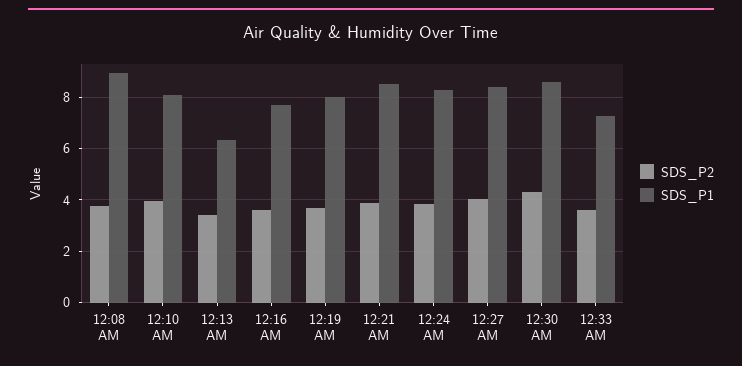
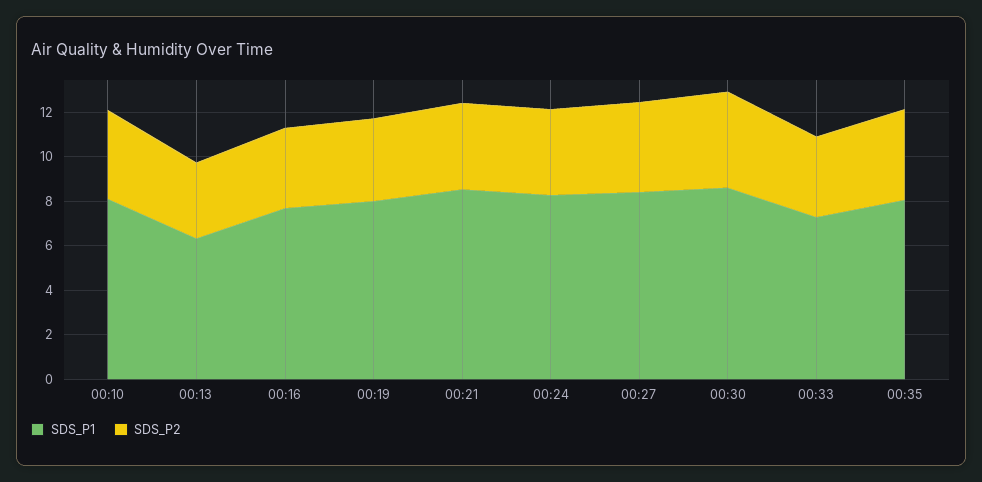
SDS_P2, 12:08 AM: 3.75 -> none
SDS_P1, 12:08 AM: 9 -> none
SDS_P1, 00:35: none -> 8
SDS_P2, 00:35: none -> 4

